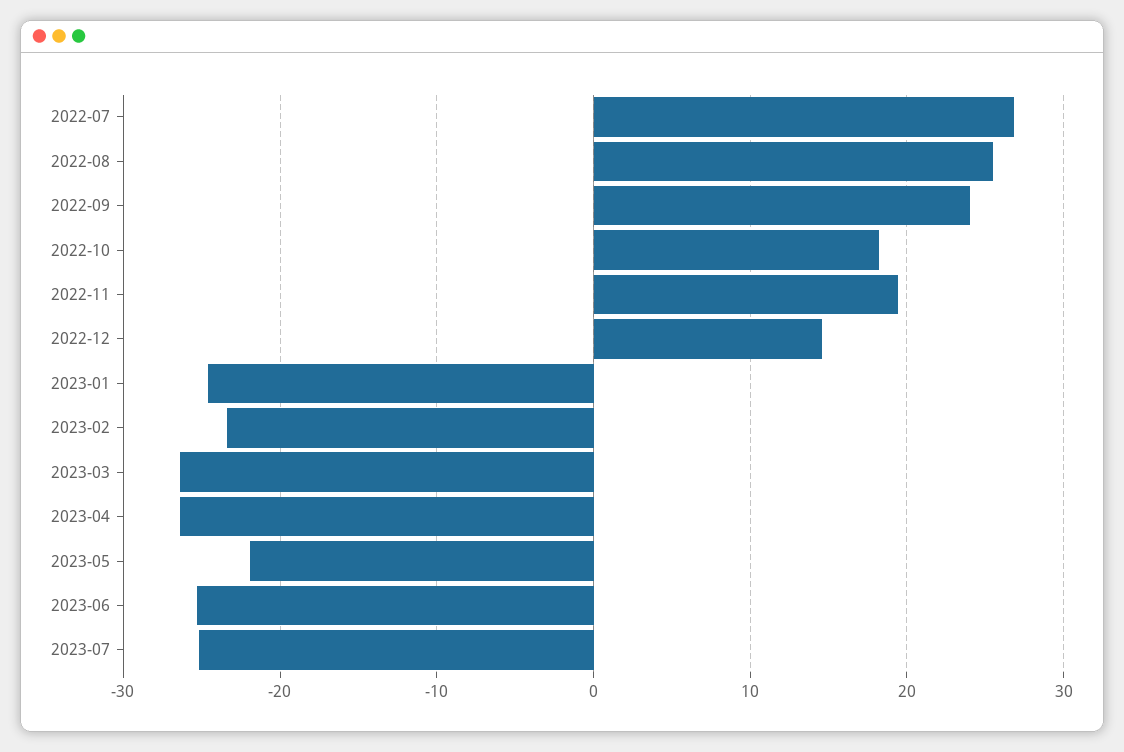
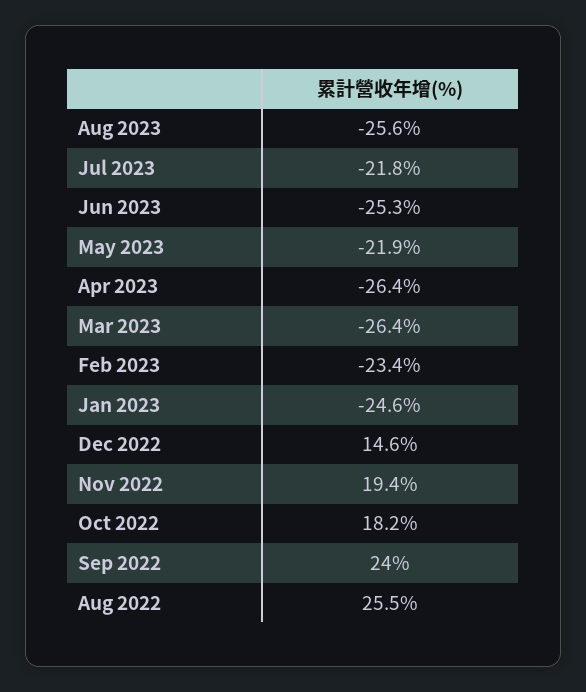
2022-07: 27 -> none
2023-07: -25 -> -21.8
Aug 2023: none -> -25.6

